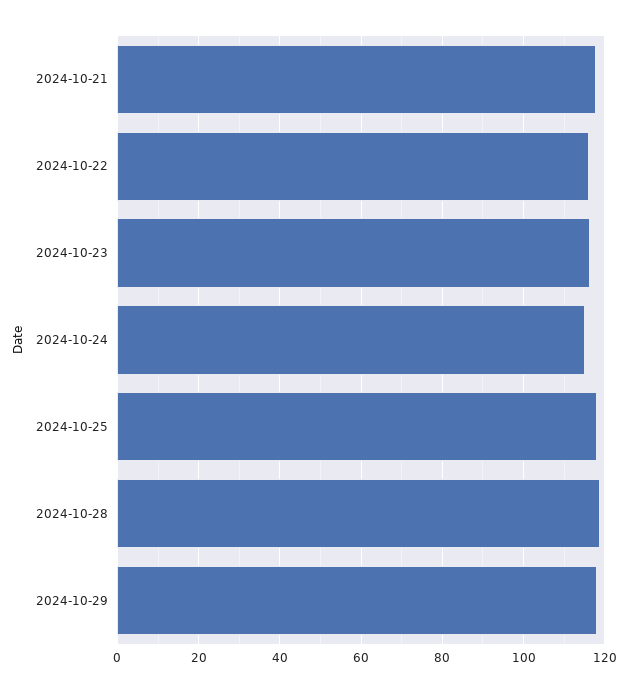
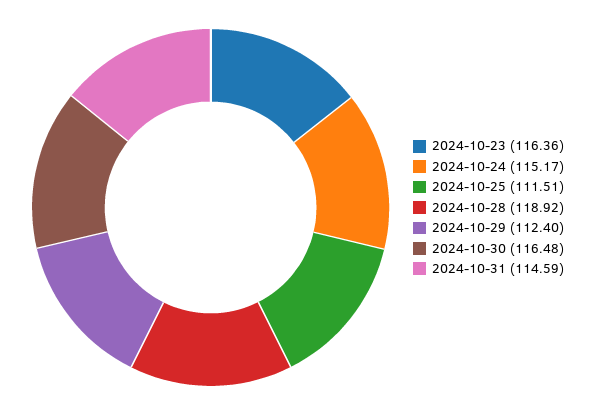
2024-10-21: 118 -> none
2024-10-22: 116 -> none
2024-10-25: 118 -> 111.51
2024-10-29: 118 -> 112.4
2024-10-30: none -> 116.48
2024-10-31: none -> 114.59

